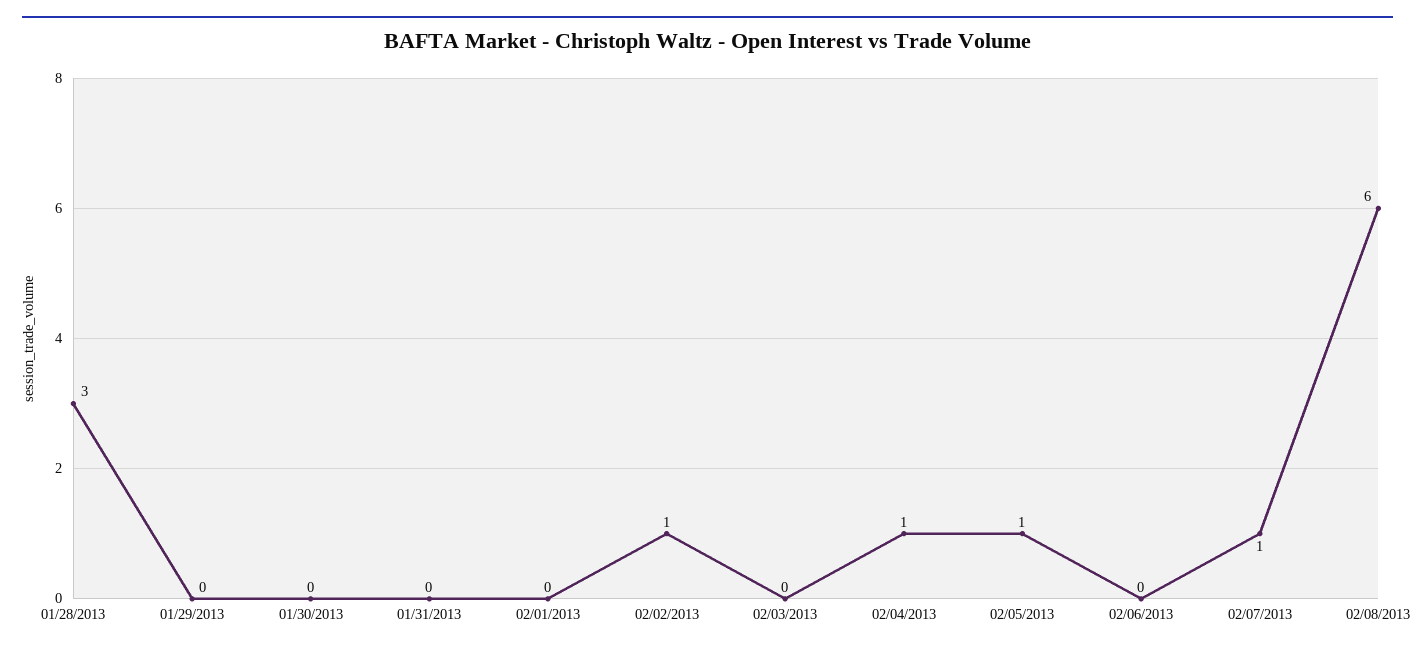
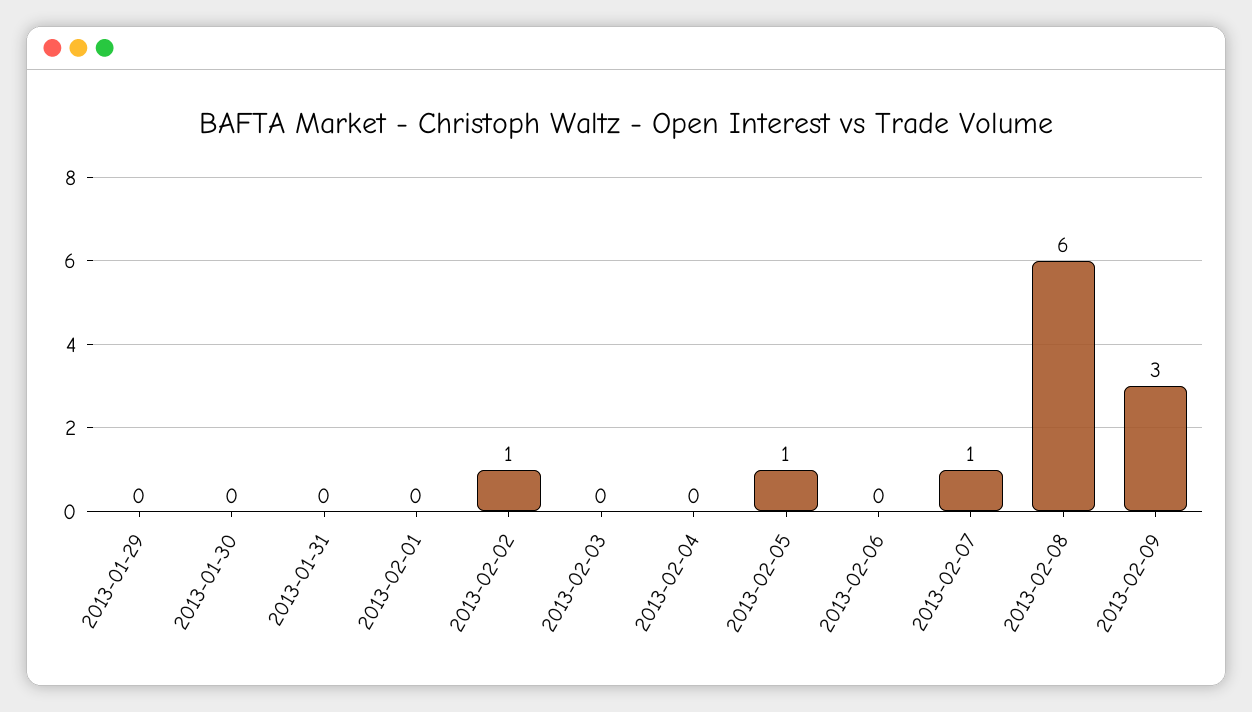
01/28/2013: 3 -> none
02/04/2013: 1 -> 0
2013-02-09: none -> 3

